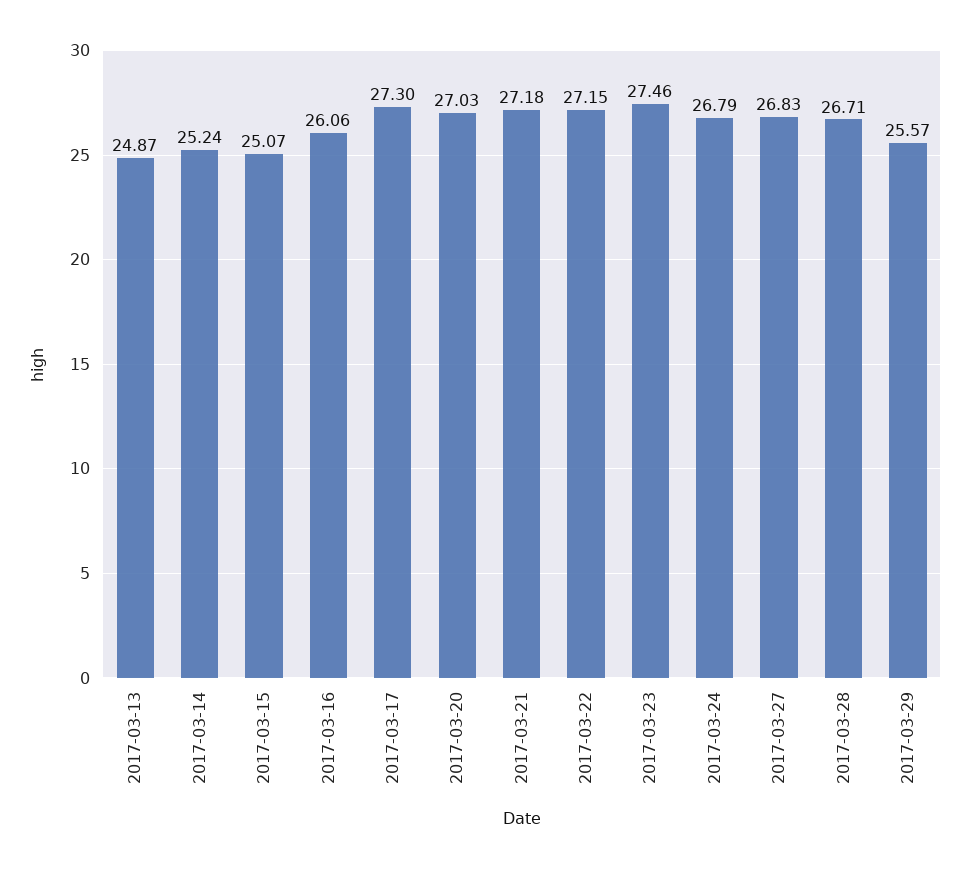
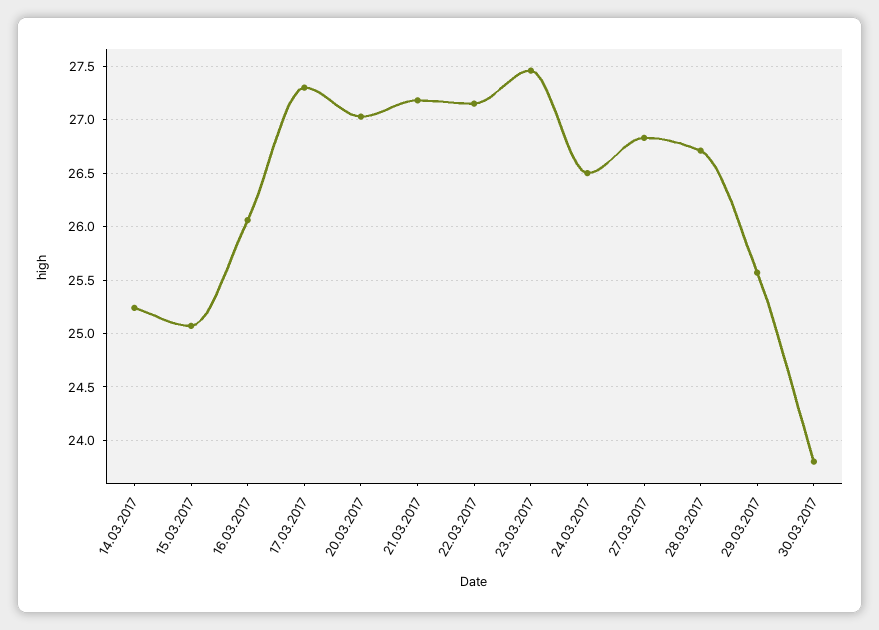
2017-03-13: 24.87 -> none
2017-03-24: 26.79 -> 26.5
30.03.2017: none -> 23.8

